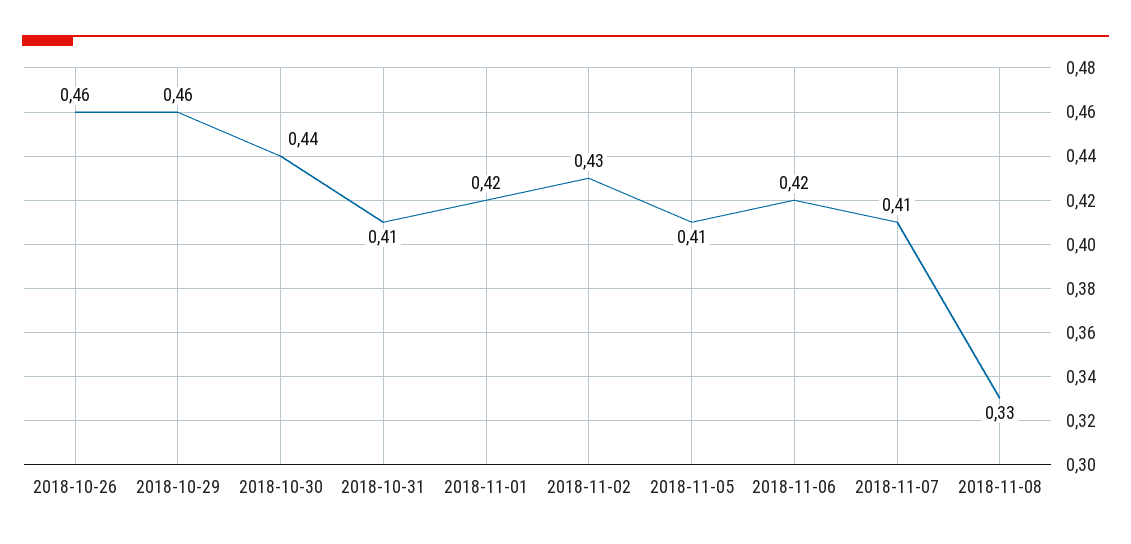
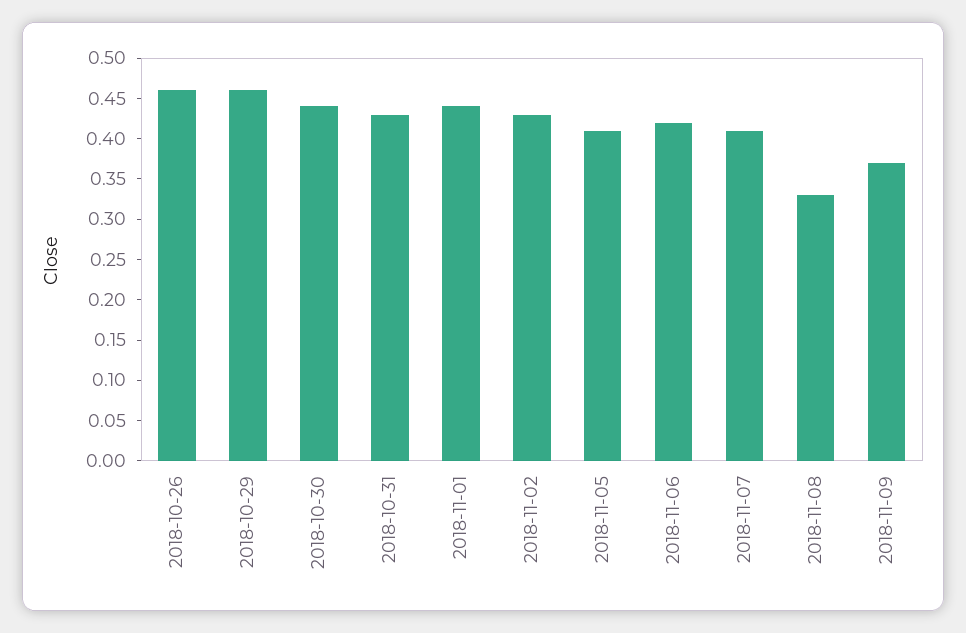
2018-10-31: 0.41 -> 0.43
2018-11-01: 0.42 -> 0.44
2018-11-09: none -> 0.37

